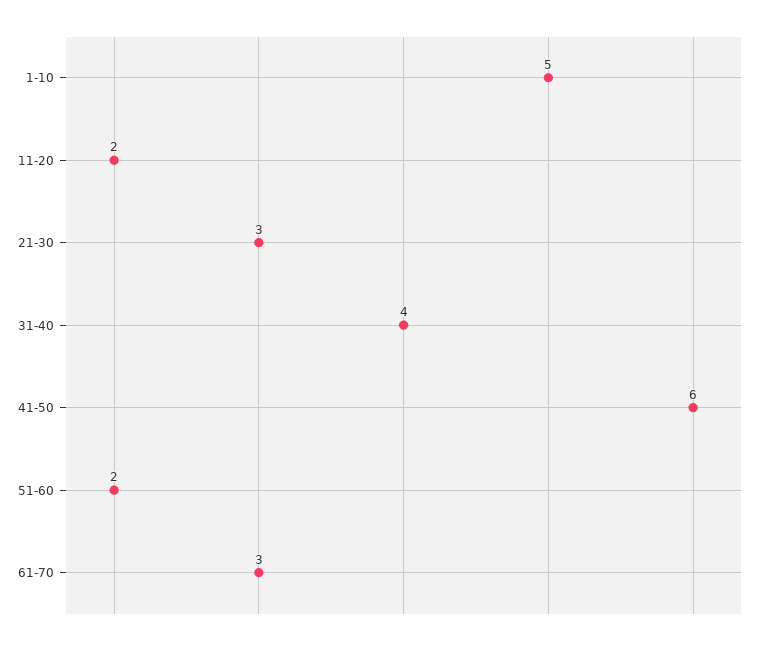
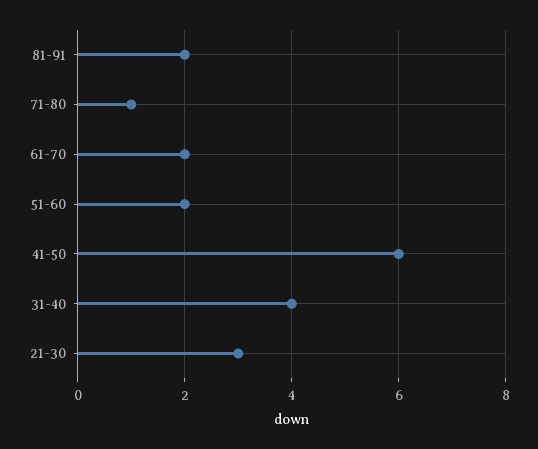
1-10: 5 -> none
11-20: 2 -> none
61-70: 3 -> 2
81-91: none -> 2
71-80: none -> 1

